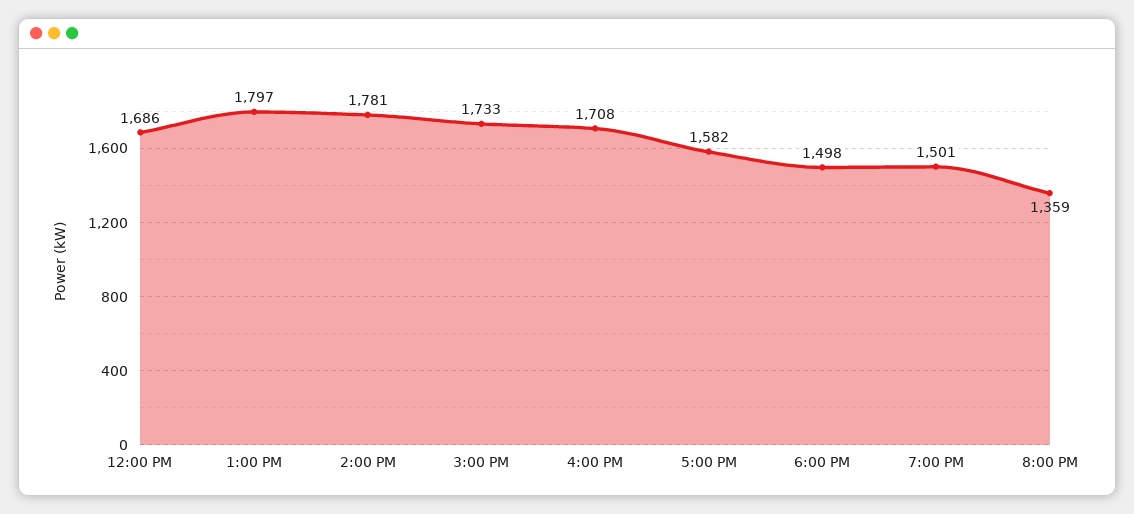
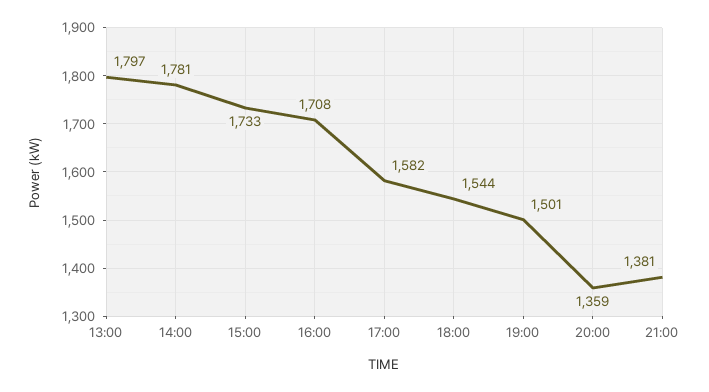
12:00 PM: 1686 -> none
6:00 PM: 1498 -> 1544
21:00: none -> 1381

